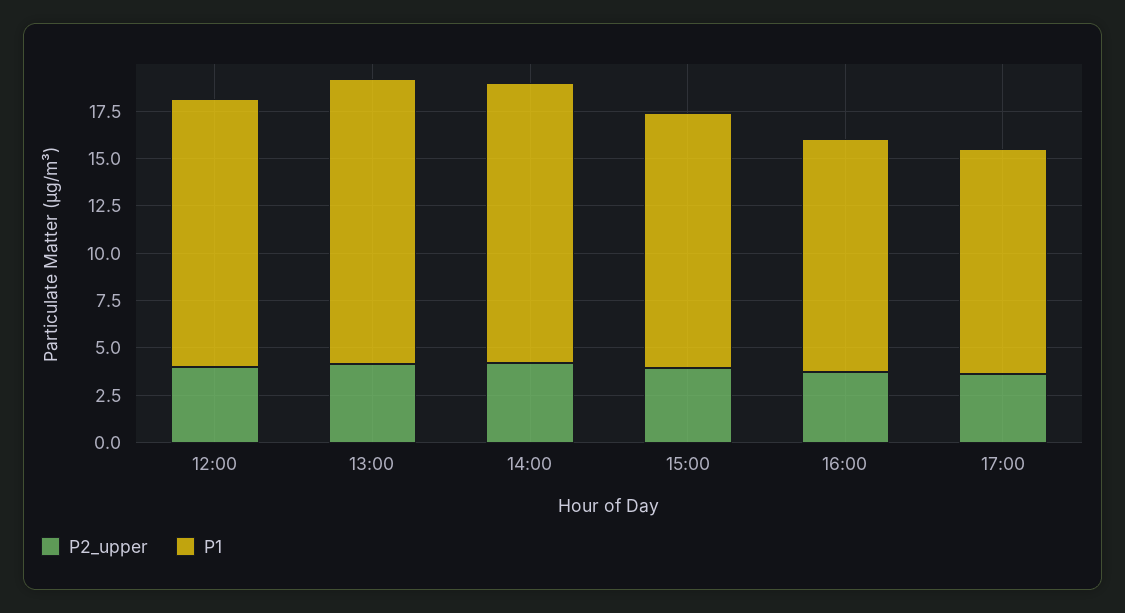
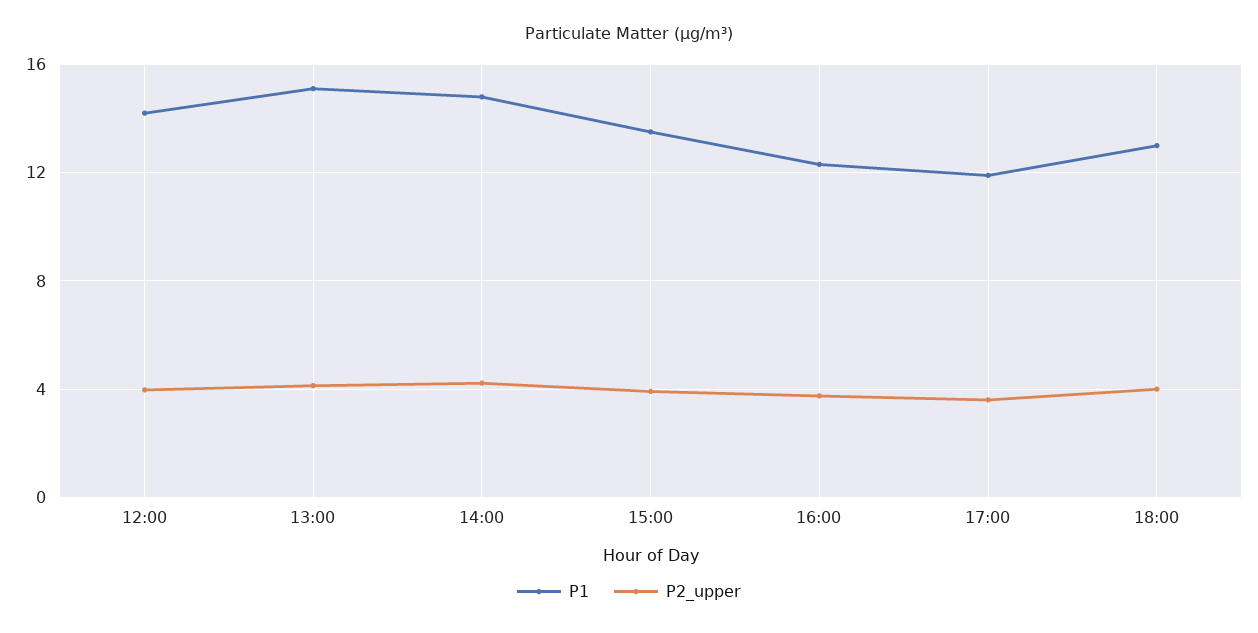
P1, 18:00: none -> 13
P2_upper, 18:00: none -> 4

